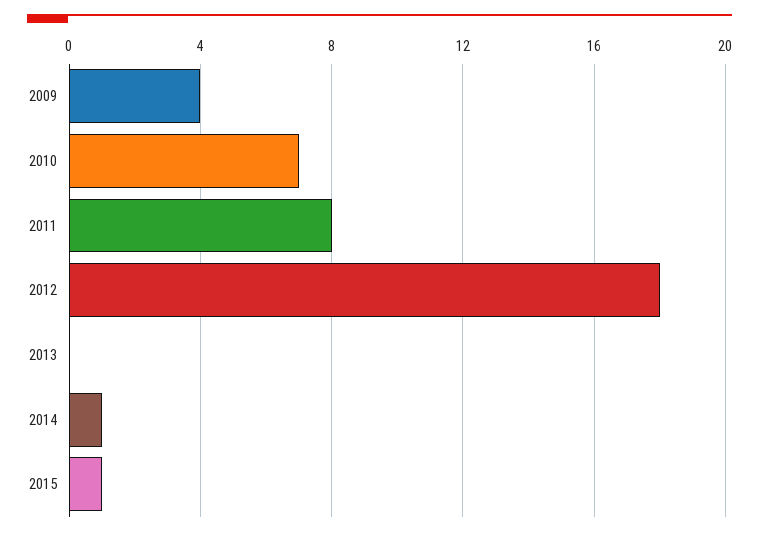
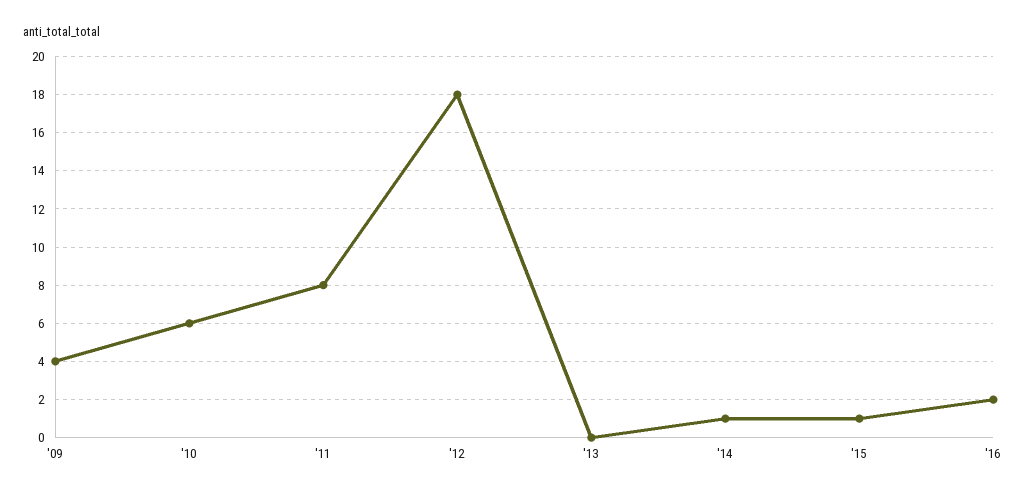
2010: 7 -> 6
'16: none -> 2

